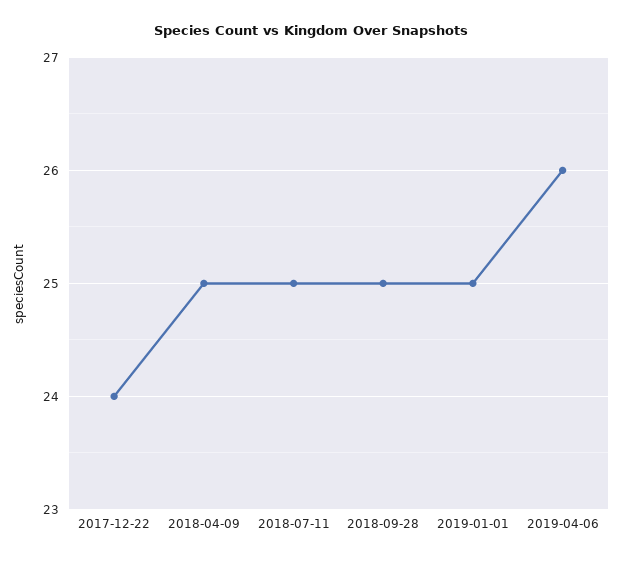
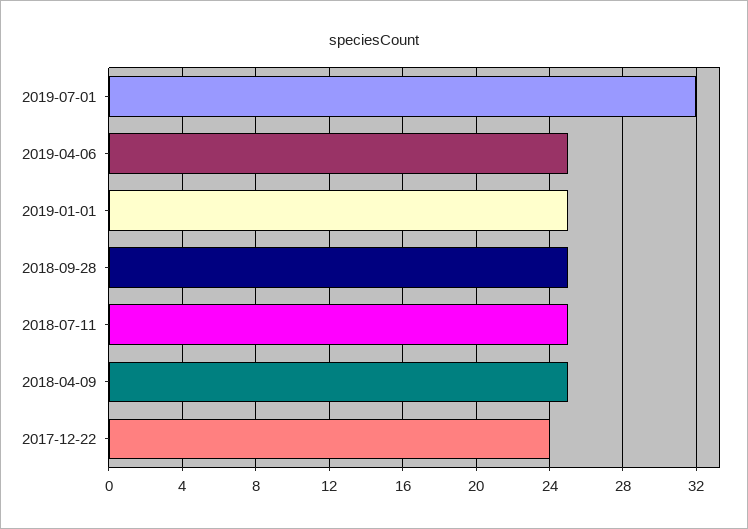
2019-04-06: 26 -> 25
2019-07-01: none -> 32

